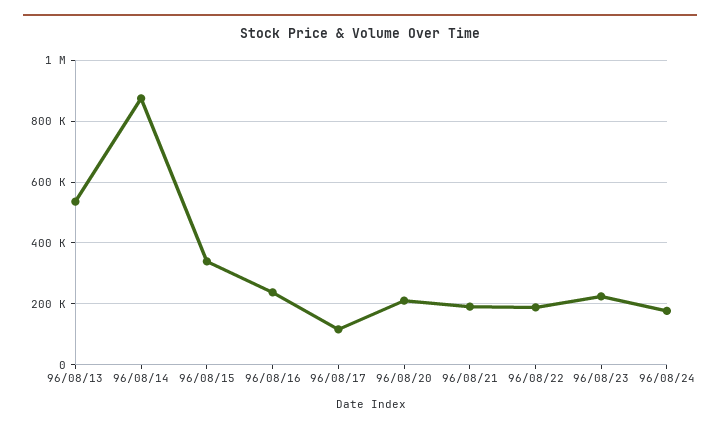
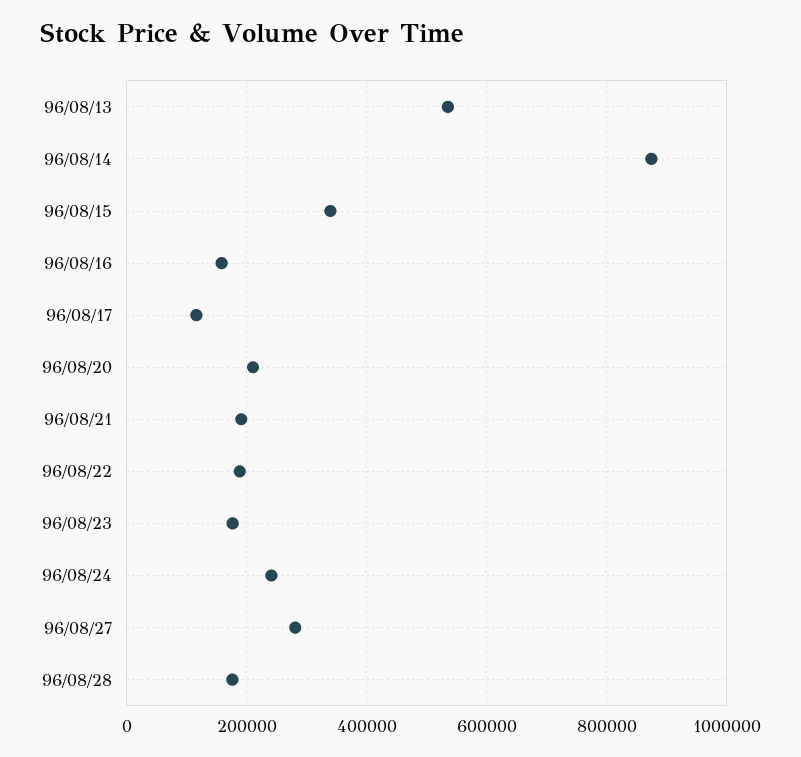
96/08/16: 240000 -> 160000
96/08/23: 220000 -> 180000
96/08/24: 180000 -> 240000
96/08/27: none -> 280000
96/08/28: none -> 180000

